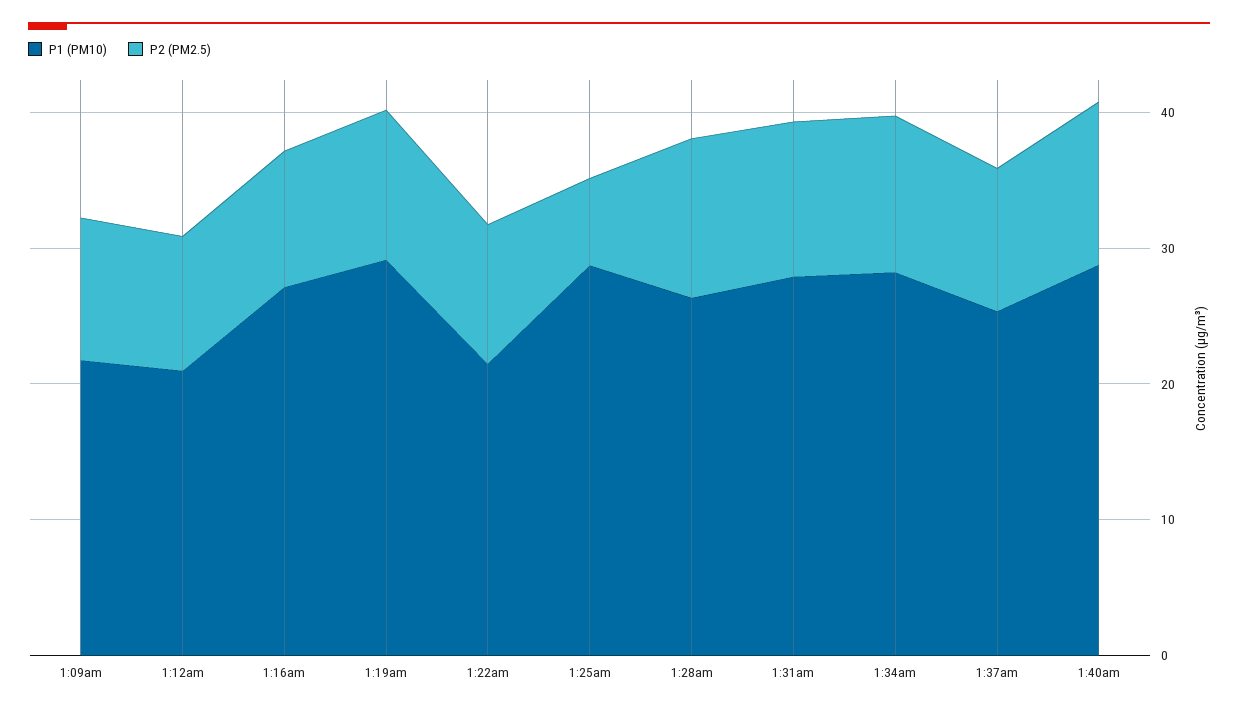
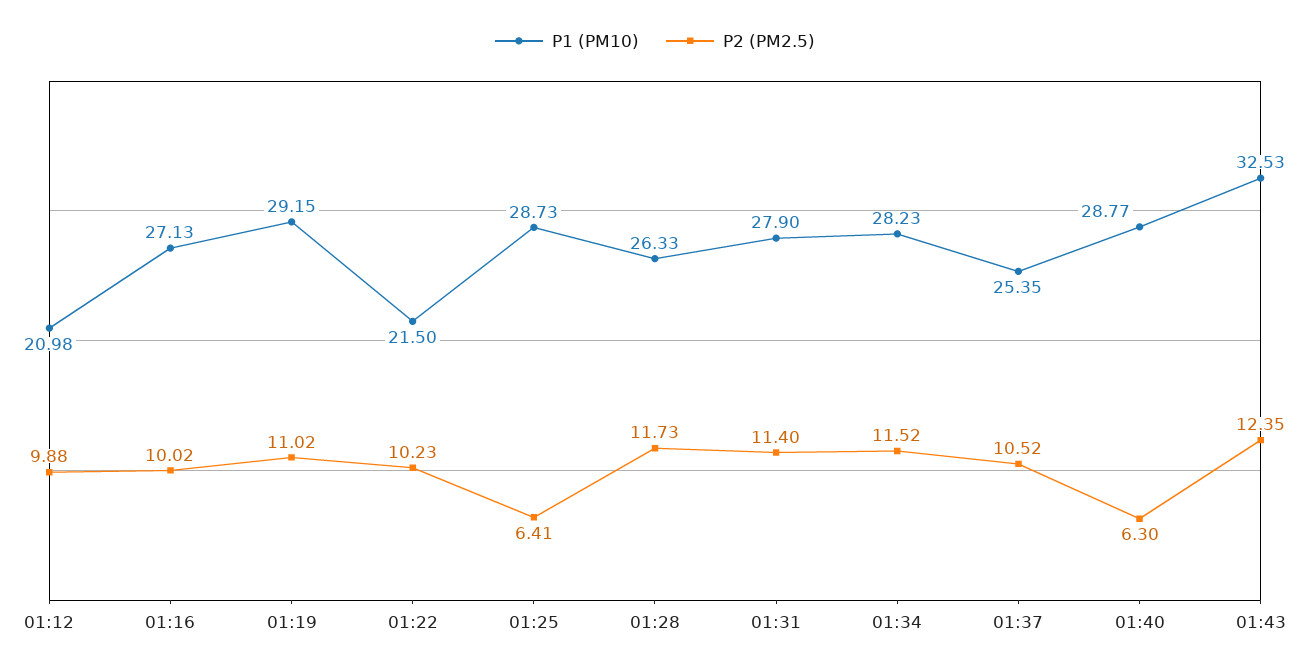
P1 (PM10), 1:09am: 22 -> none
P2 (PM2.5), 1:09am: 10 -> none
P2 (PM2.5), 1:40am: 12 -> 6.3
P1 (PM10), 01:43: none -> 32.53
P2 (PM2.5), 01:43: none -> 12.35

